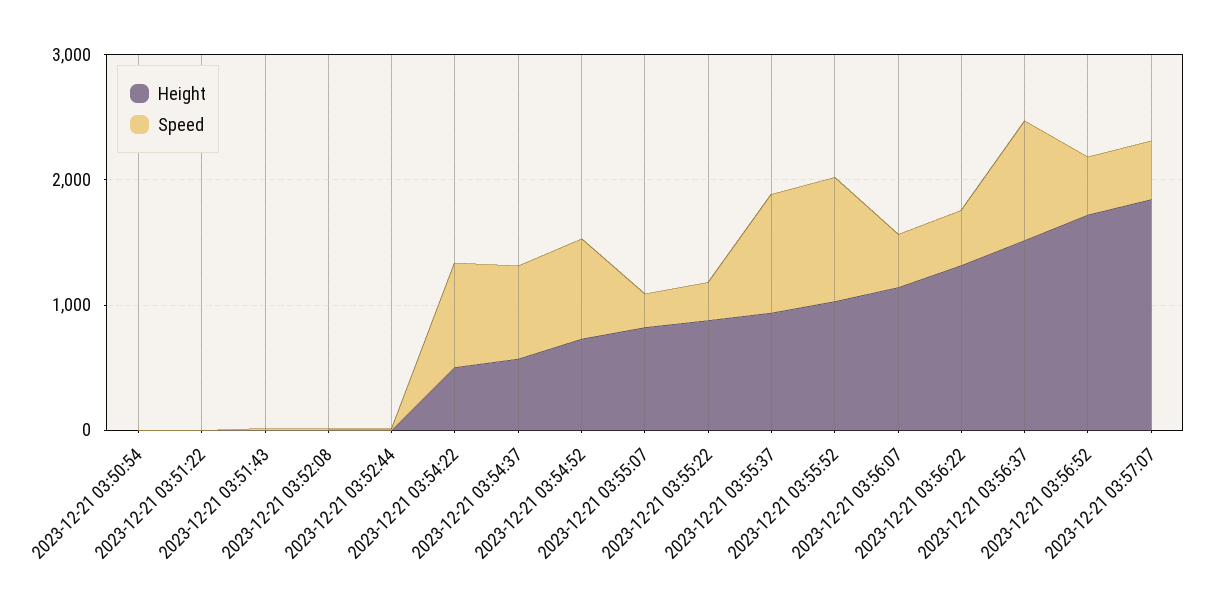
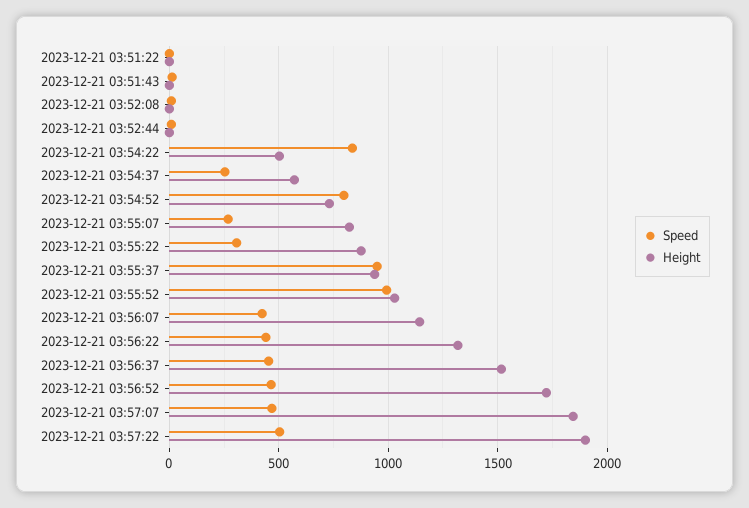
Height, 2023-12-21 03:50:54: 0 -> none
Speed, 2023-12-21 03:50:54: 0 -> none
Speed, 2023-12-21 03:54:37: 800 -> 250
Speed, 2023-12-21 03:56:37: 1000 -> 450
Speed, 2023-12-21 03:57:22: none -> 500
Height, 2023-12-21 03:57:22: none -> 1900

